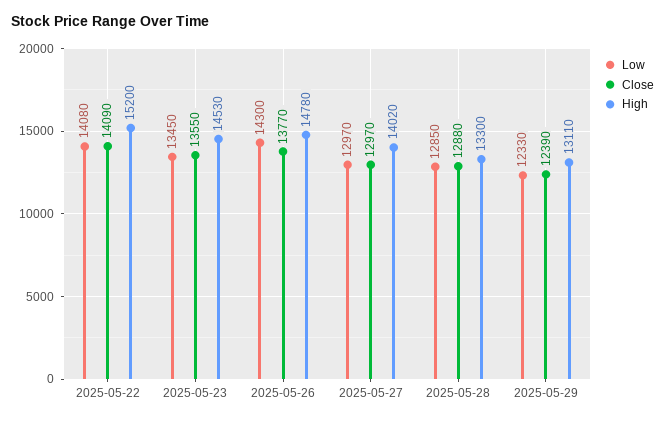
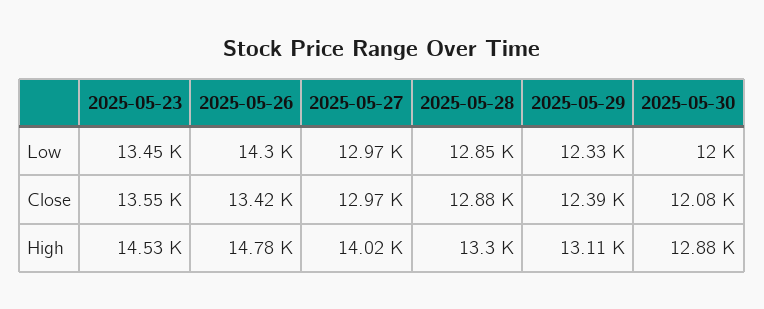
Low, 2025-05-22: 14080 -> none
Close, 2025-05-22: 14090 -> none
High, 2025-05-22: 15200 -> none
Close, 2025-05-26: 13770 -> 13420
Low, 2025-05-30: none -> 12000
Close, 2025-05-30: none -> 12080
High, 2025-05-30: none -> 12880

